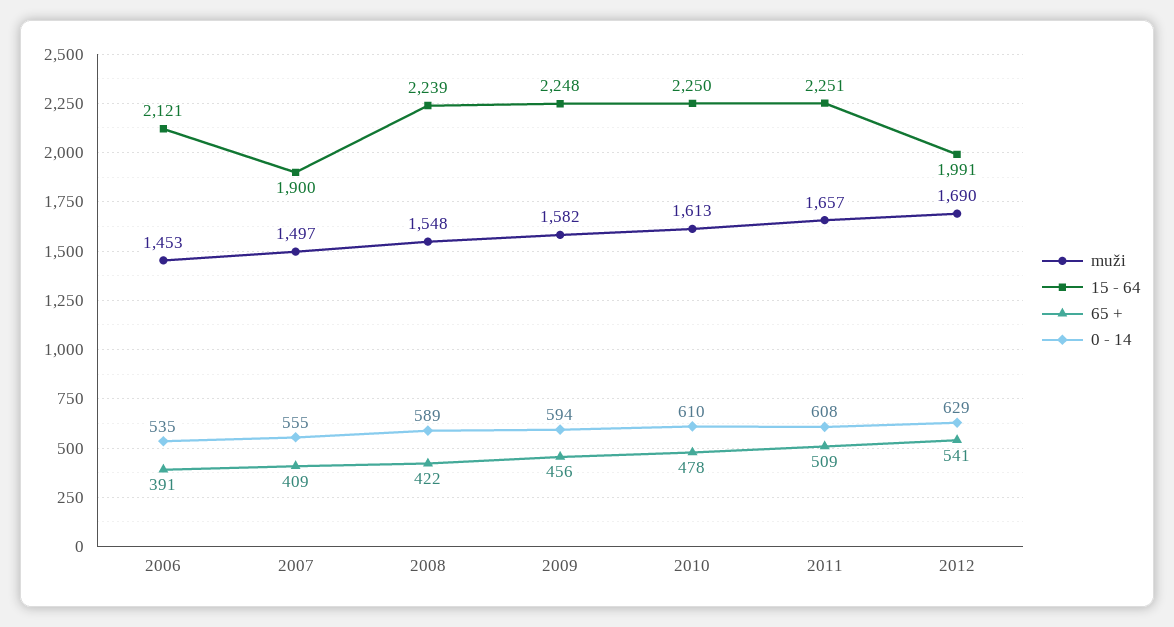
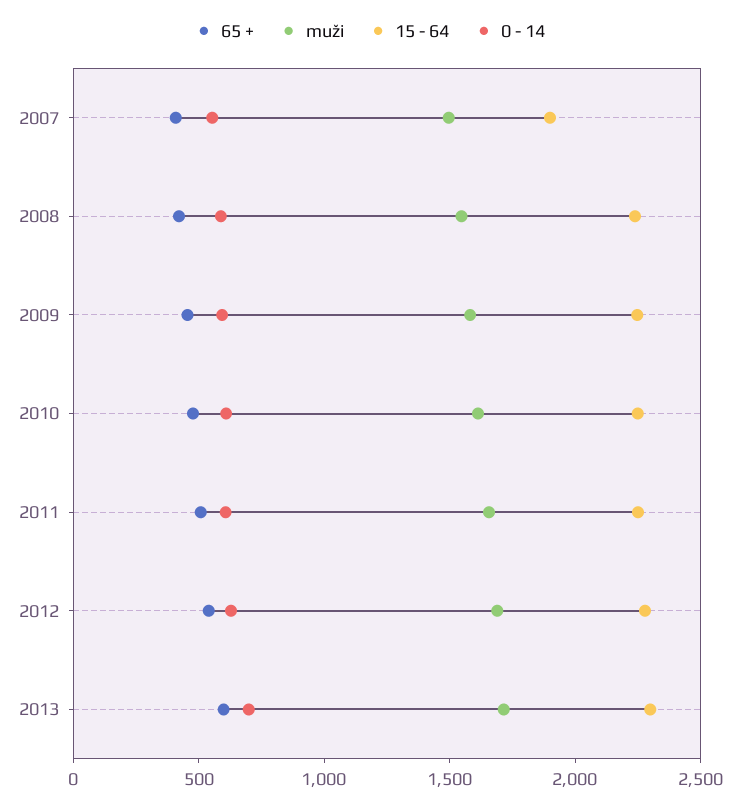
muži, 2006: 1453 -> none
15 - 64, 2006: 2121 -> none
65 +, 2006: 391 -> none
0 - 14, 2006: 535 -> none
15 - 64, 2012: 1991 -> 2300
65 +, 2013: none -> 600
muži, 2013: none -> 1700
15 - 64, 2013: none -> 2300
0 - 14, 2013: none -> 700

